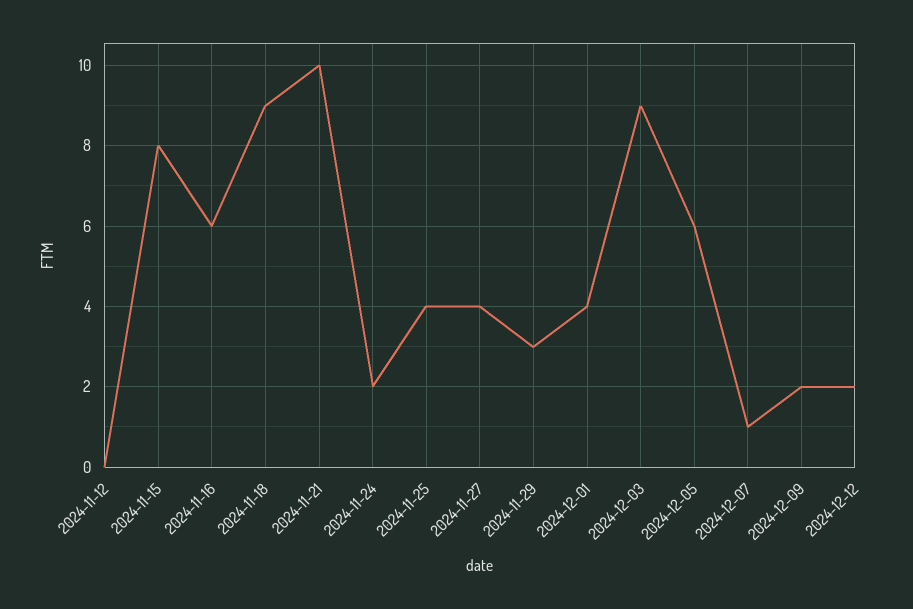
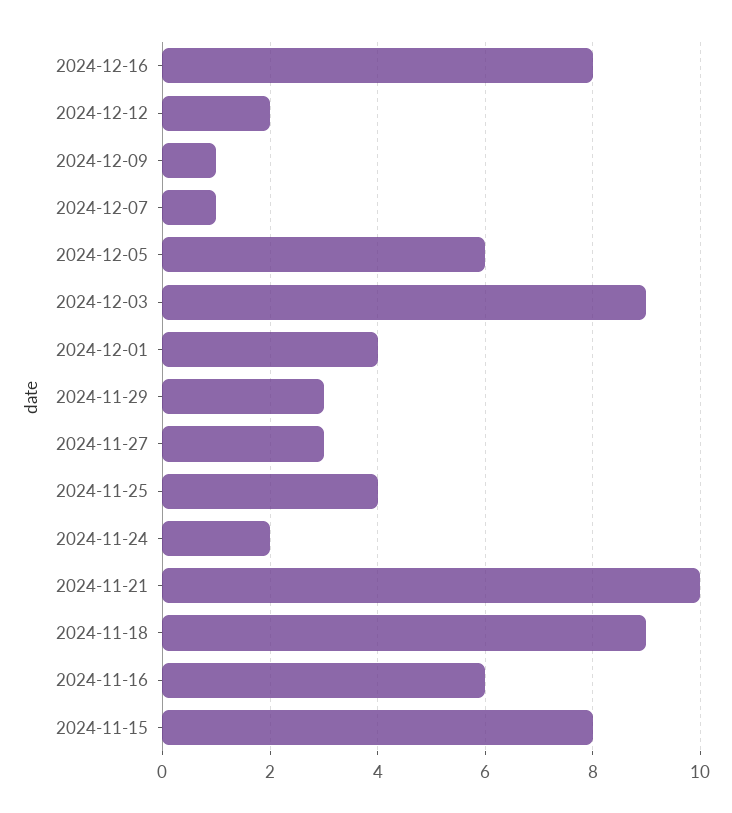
2024-11-12: 0 -> none
2024-11-27: 4 -> 3
2024-12-09: 2 -> 1
2024-12-16: none -> 8

